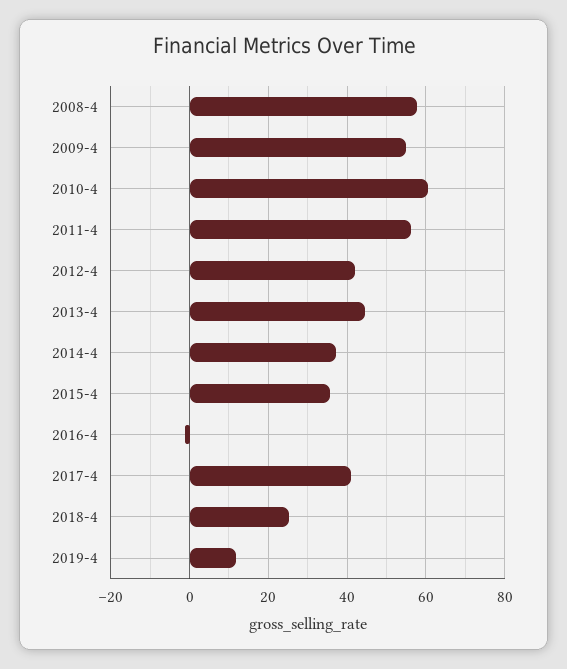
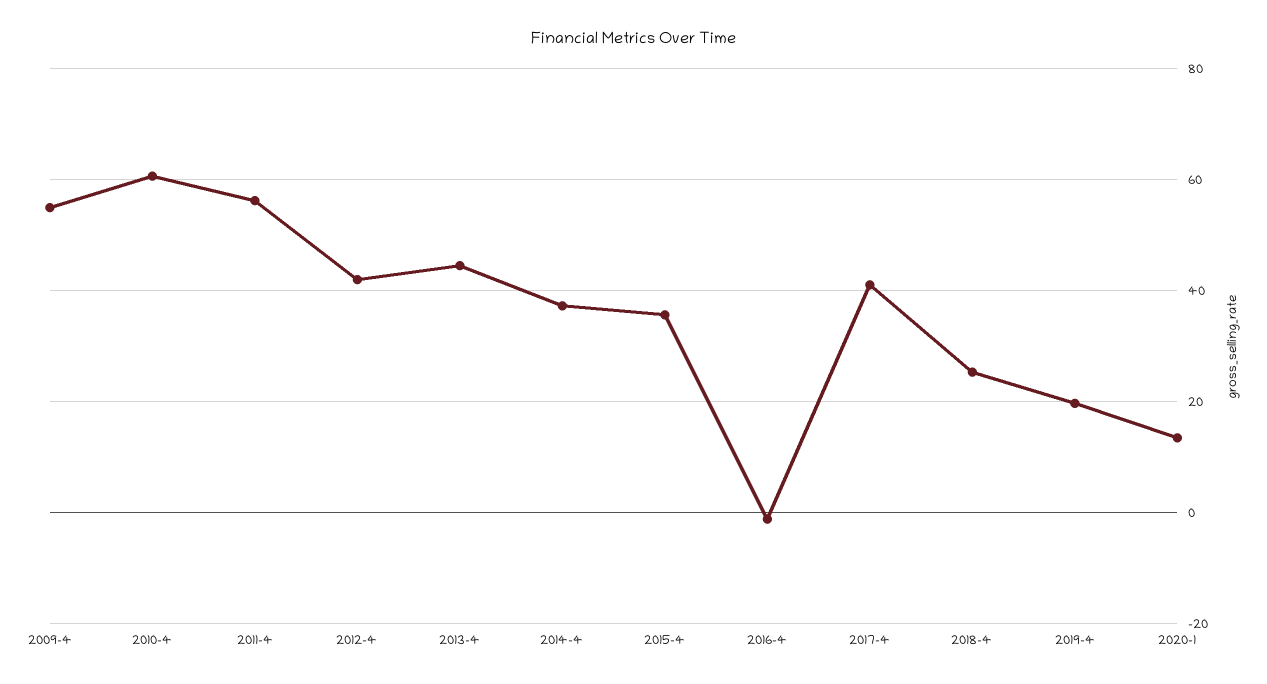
2008-4: 58 -> none
2019-4: 12 -> 20
2020-1: none -> 14

